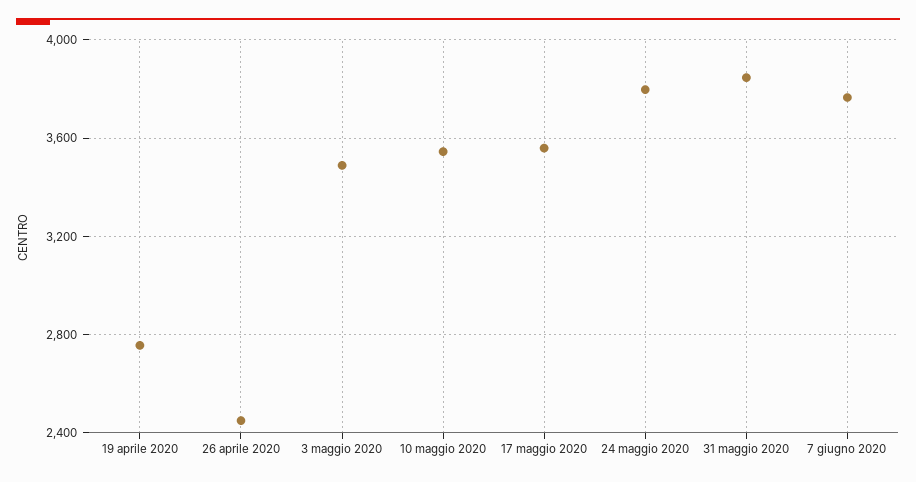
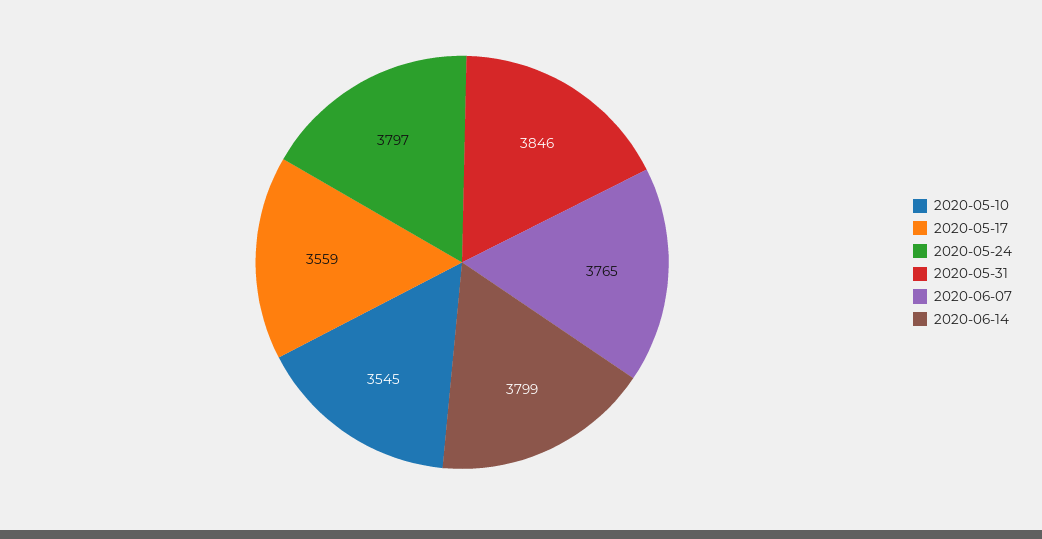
19 aprile 2020: 2750 -> none
26 aprile 2020: 2450 -> none
3 maggio 2020: 3500 -> none
2020-06-14: none -> 3799

